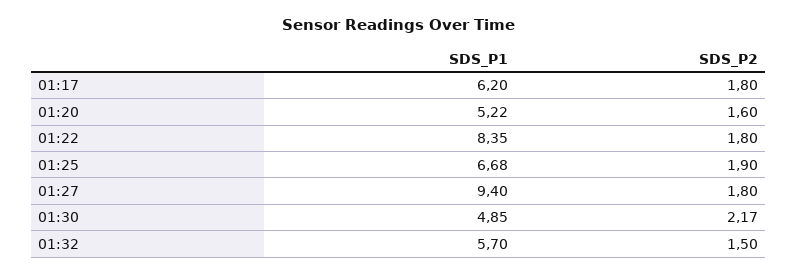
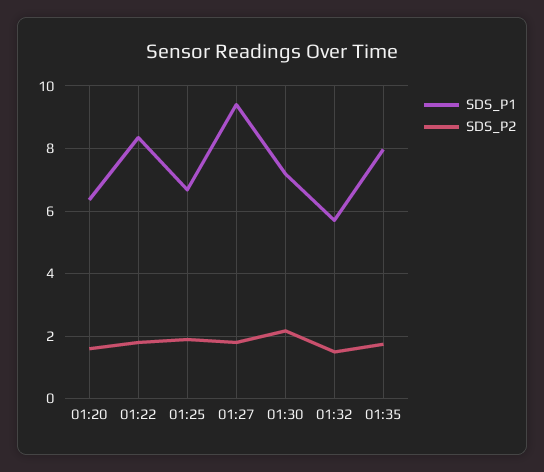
SDS_P1, 01:17: 6.2 -> none
SDS_P2, 01:17: 1.8 -> none
SDS_P1, 01:20: 5.22 -> 6.4
SDS_P1, 01:30: 4.85 -> 7.2
SDS_P1, 01:35: none -> 8
SDS_P2, 01:35: none -> 1.8

